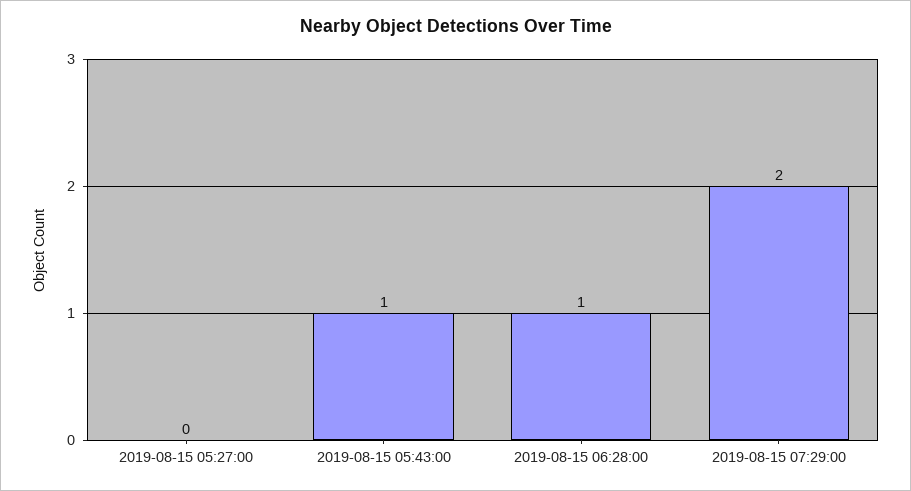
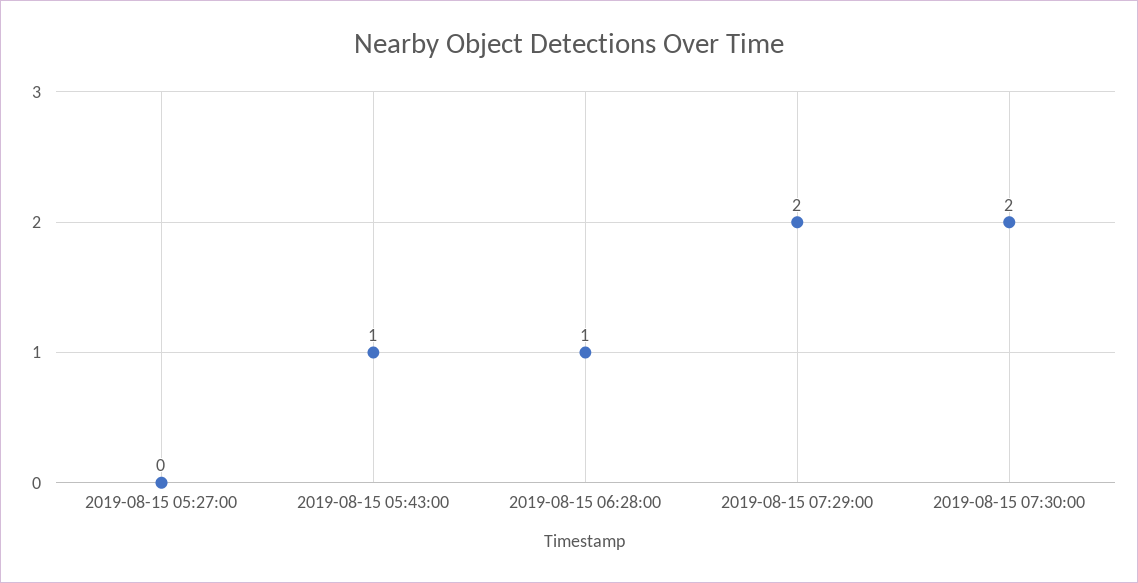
2019-08-15 07:30:00: none -> 2

